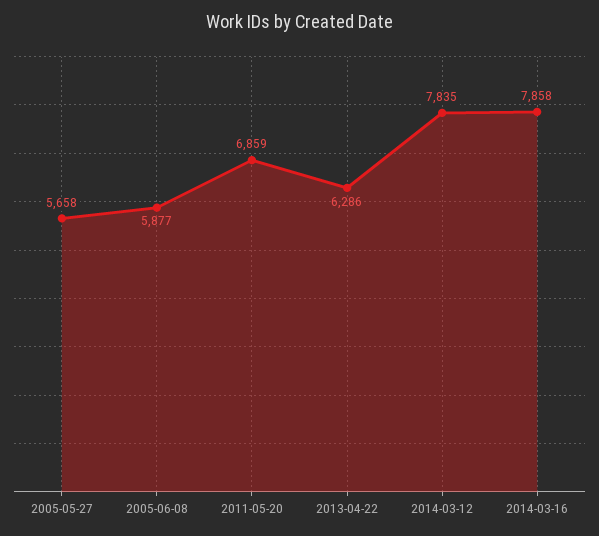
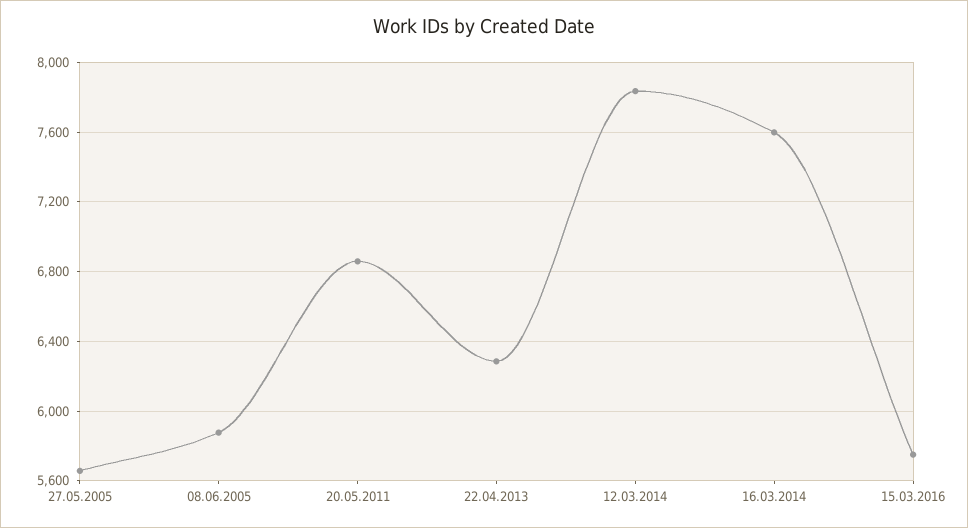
2014-03-16: 7858 -> 7600
15.03.2016: none -> 5750

